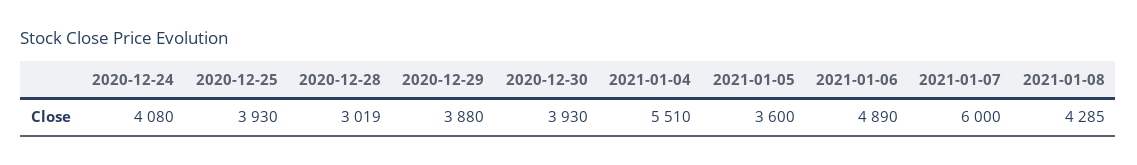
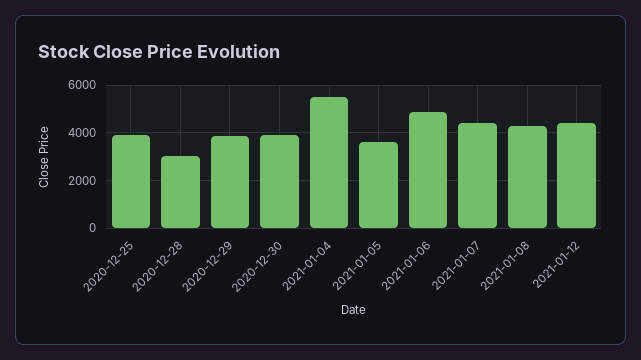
2020-12-24: 4080 -> none
2021-01-07: 6000 -> 4500
2021-01-12: none -> 4500

